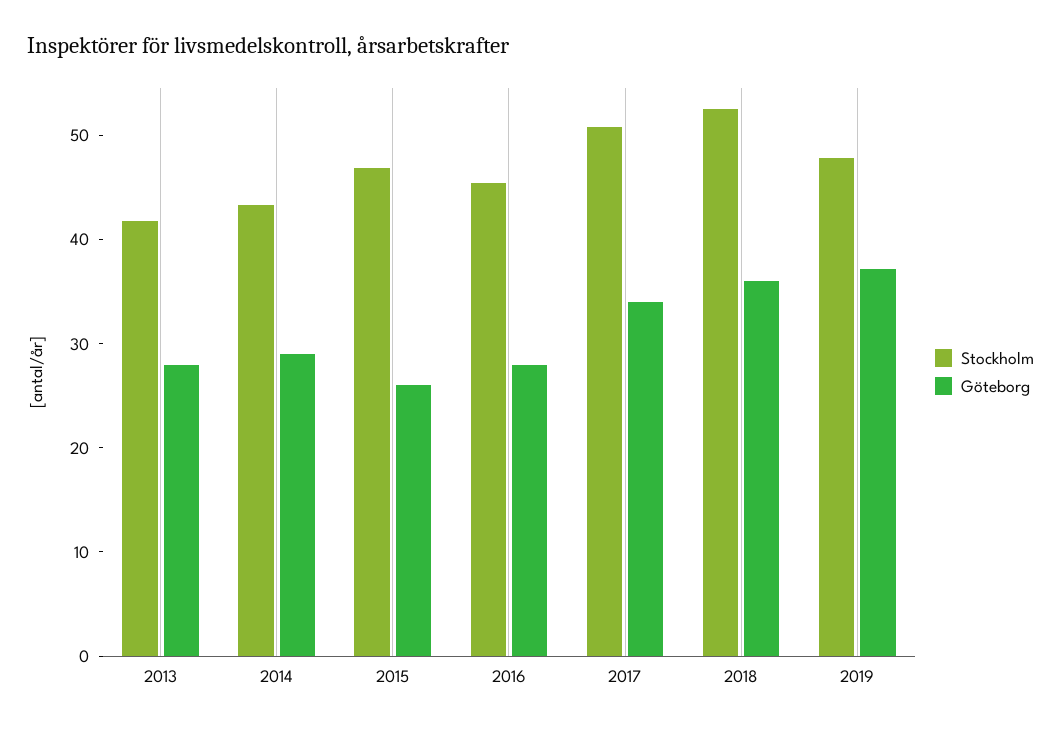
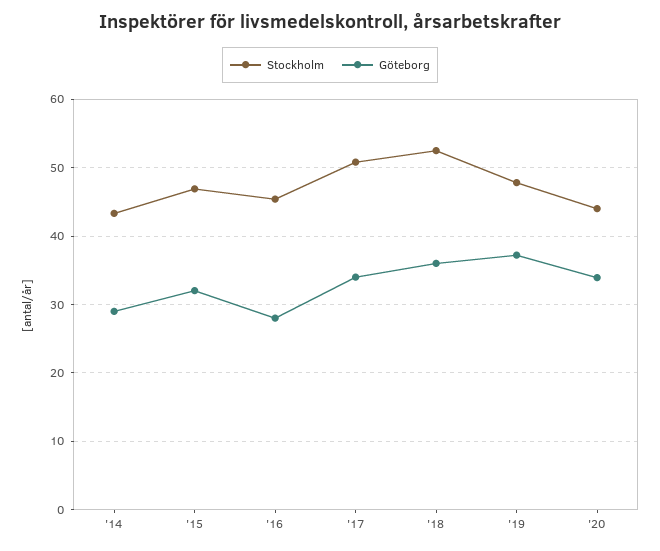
Stockholm, 2013: 42 -> none
Göteborg, 2013: 28 -> none
Göteborg, 2015: 26 -> 32
Stockholm, '20: none -> 44
Göteborg, '20: none -> 34

